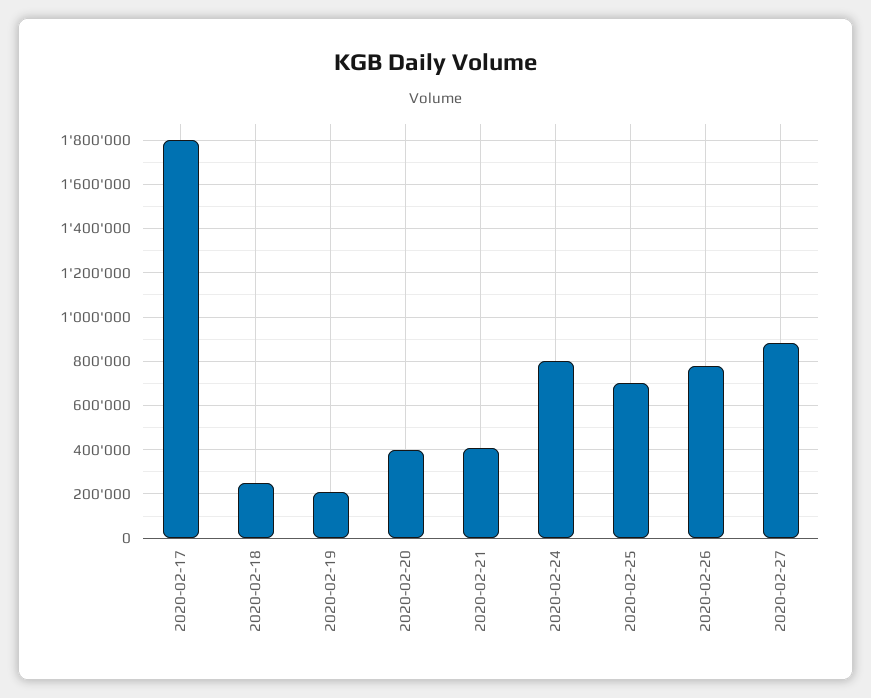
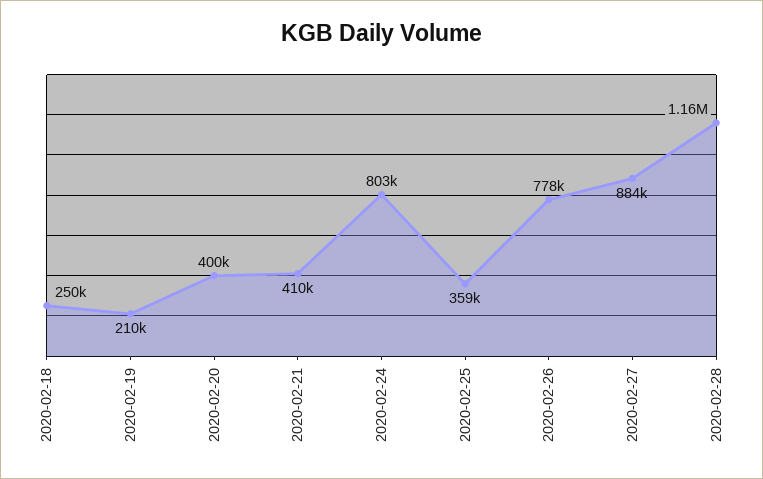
2020-02-17: 1800000 -> none
2020-02-25: 700000 -> 359000
2020-02-28: none -> 1160000

